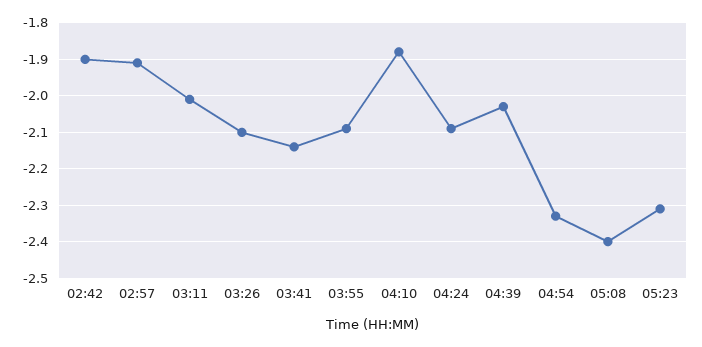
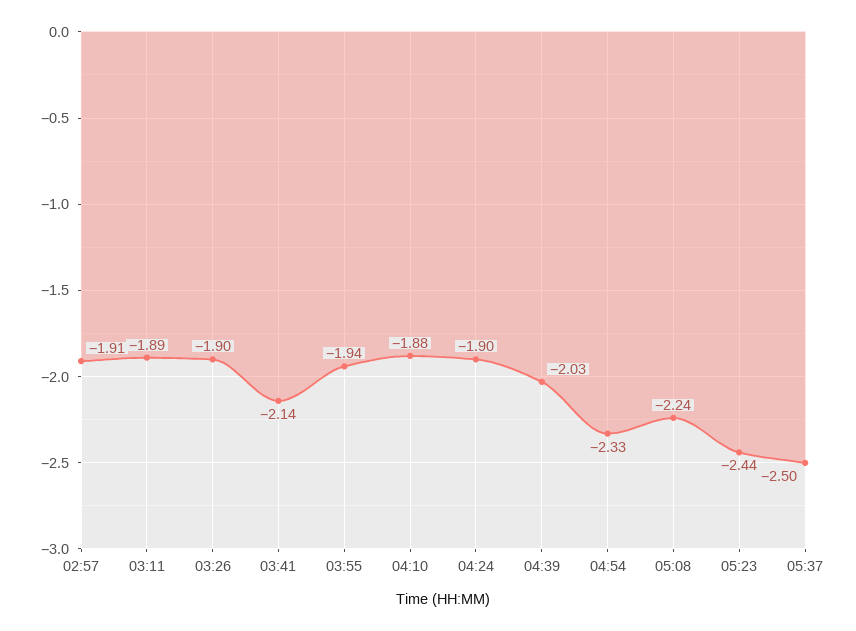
02:42: -1.9 -> none
03:11: -2 -> -1.89
03:26: -2.1 -> -1.9
03:55: -2.1 -> -1.94
04:24: -2.1 -> -1.9
05:08: -2.4 -> -2.24
05:23: -2.3 -> -2.44
05:37: none -> -2.5

